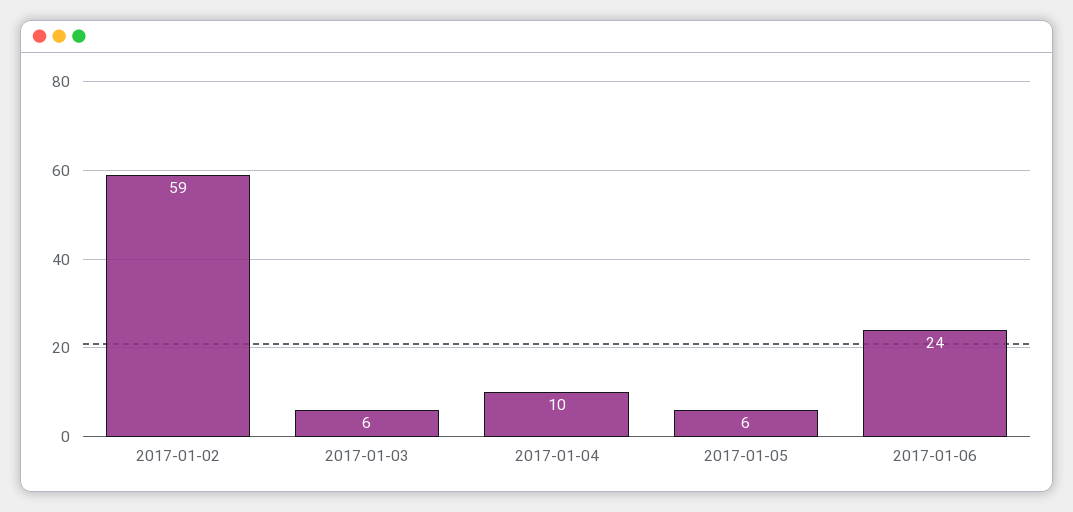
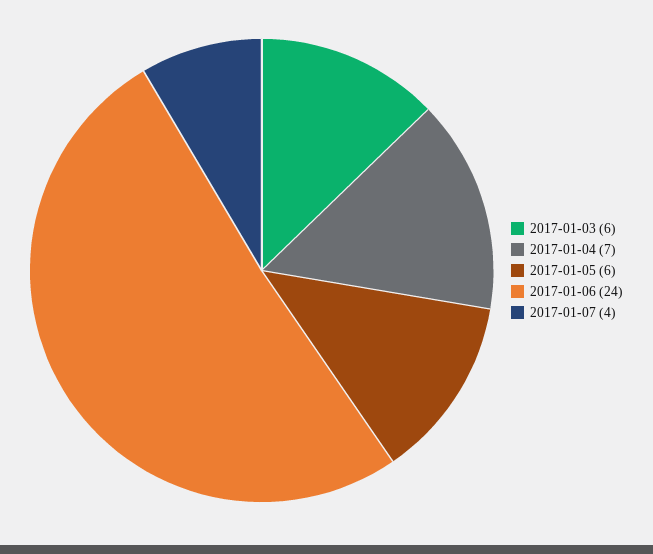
2017-01-02: 59 -> none
2017-01-04: 10 -> 7
2017-01-07: none -> 4

